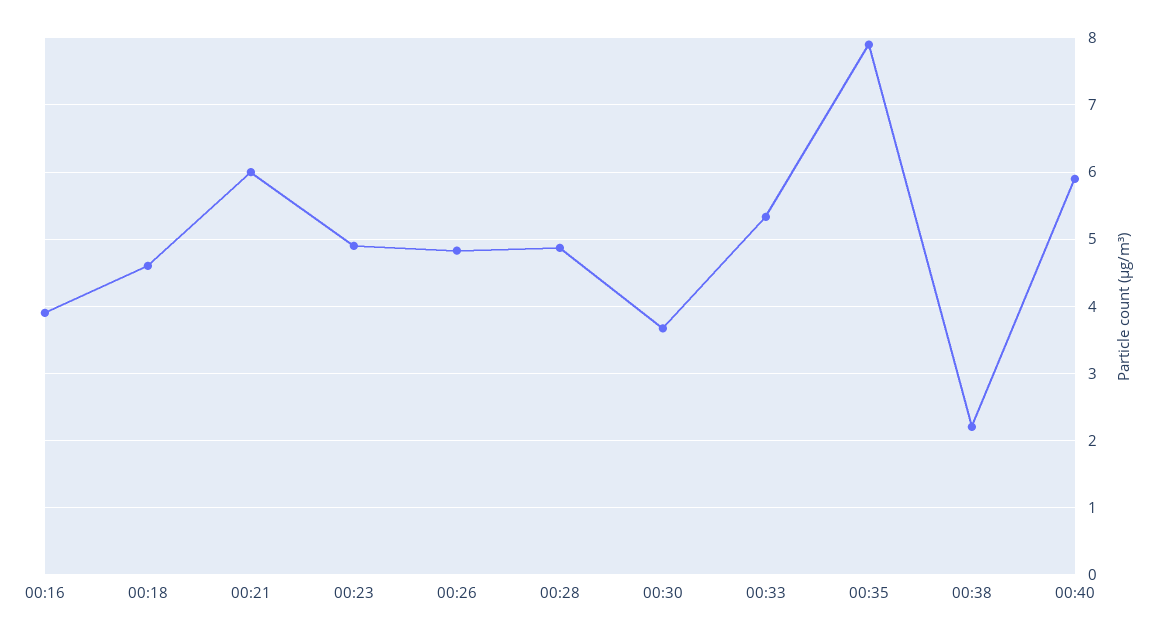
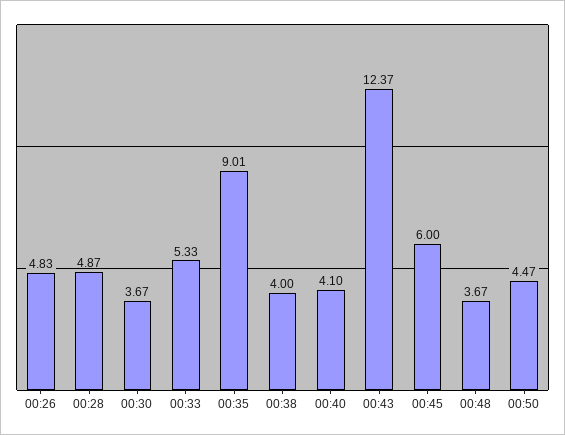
00:16: 3.9 -> none
00:18: 4.6 -> none
00:21: 6 -> none
00:23: 4.9 -> none
00:35: 7.9 -> 9.01
00:38: 2.2 -> 4
00:40: 5.9 -> 4.1
00:43: none -> 12.37
00:45: none -> 6
00:48: none -> 3.67
00:50: none -> 4.47

